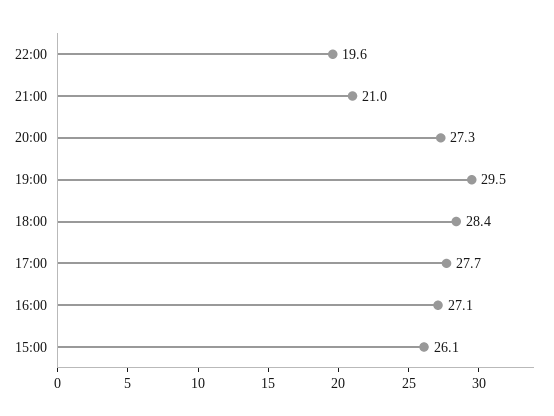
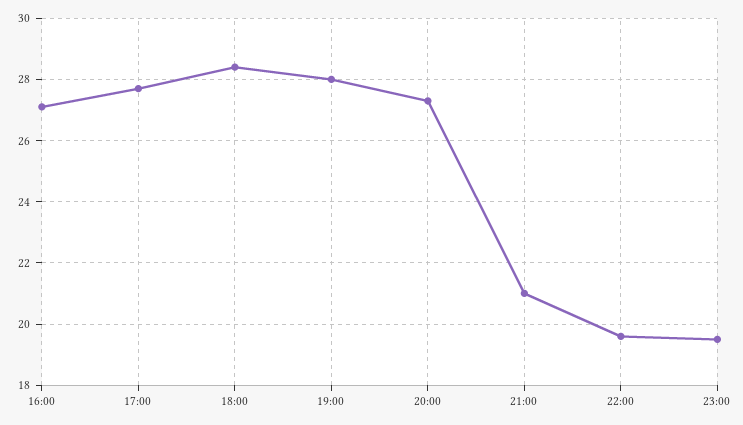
19:00: 29.5 -> 28
15:00: 26.1 -> none
23:00: none -> 19.5

